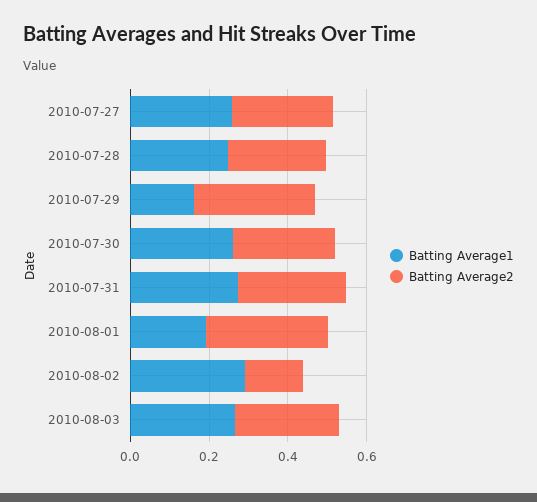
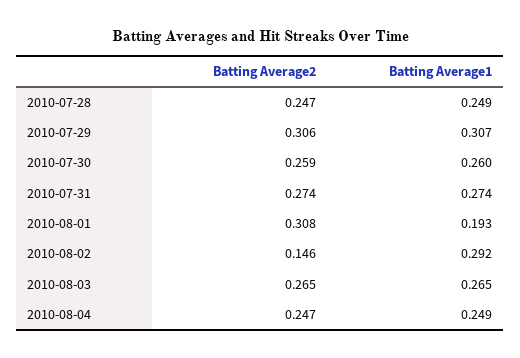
Batting Average1, 2010-07-27: 0.25 -> none
Batting Average2, 2010-07-27: 0.25 -> none
Batting Average1, 2010-07-29: 0.15 -> 0.307
Batting Average2, 2010-08-04: none -> 0.247
Batting Average1, 2010-08-04: none -> 0.249

